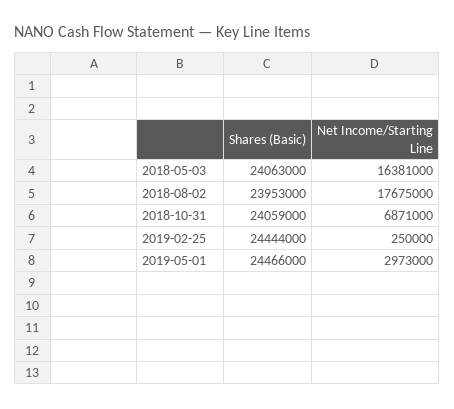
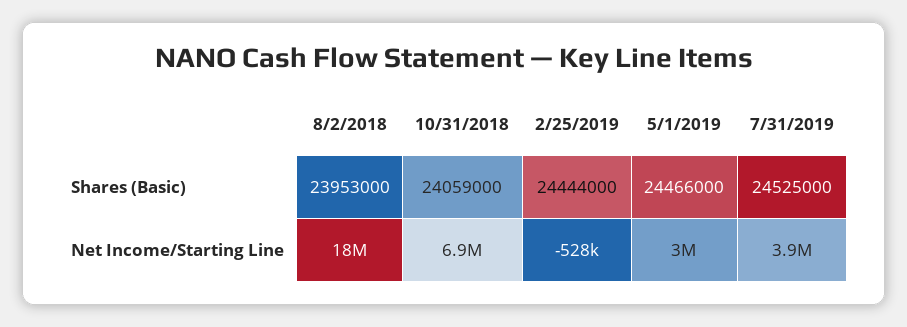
Shares (Basic), 2018-05-03: 24063000 -> none
Net Income/Starting Line, 2018-05-03: 16381000 -> none
Net Income/Starting Line, 2019-02-25: 250000 -> -528000
Shares (Basic), 7/31/2019: none -> 24525000
Net Income/Starting Line, 7/31/2019: none -> 3900000

